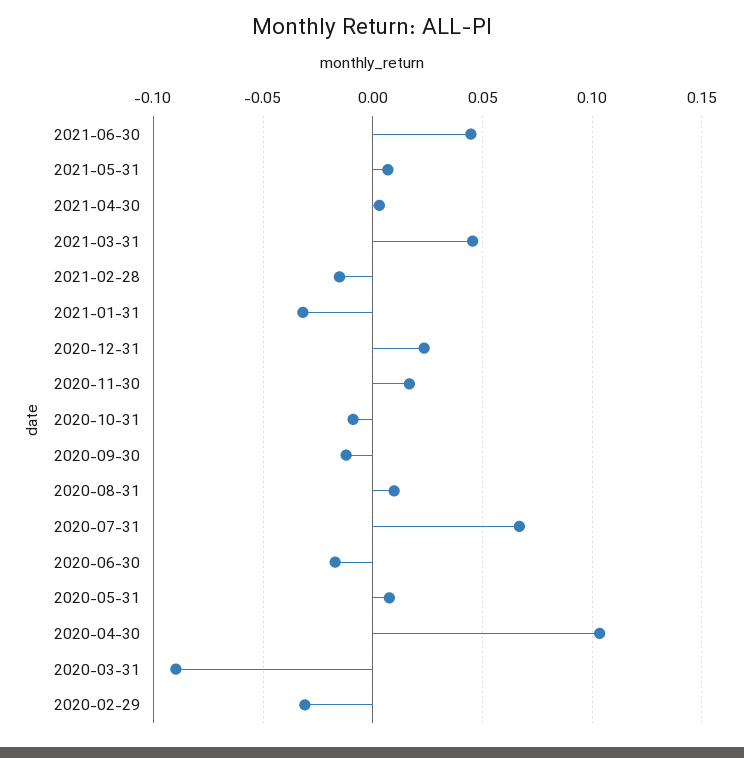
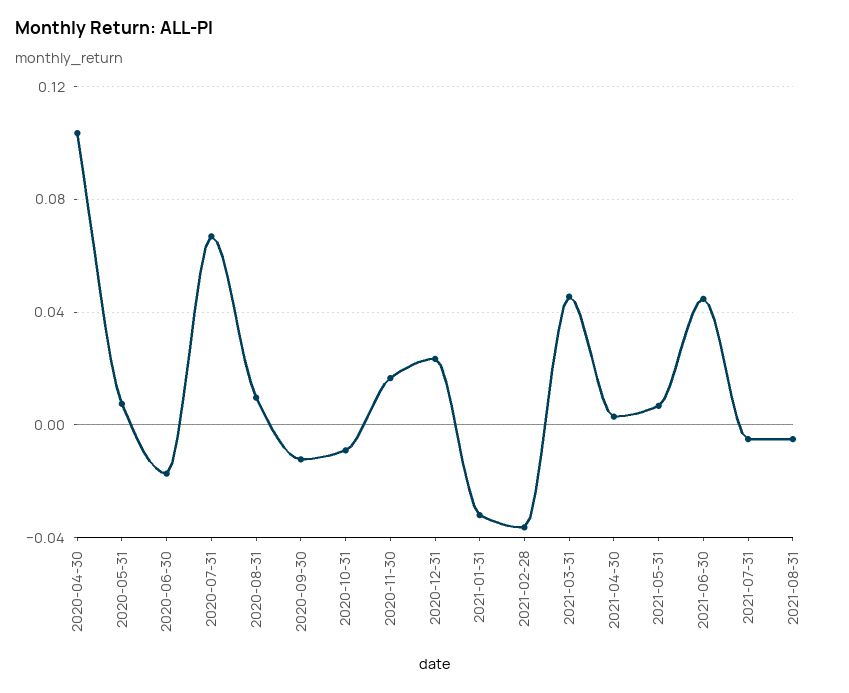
2021-02-28: -0.015 -> -0.035
2020-03-31: -0.09 -> none
2020-02-29: -0.03 -> none
2021-07-31: none -> -0.005
2021-08-31: none -> -0.005

